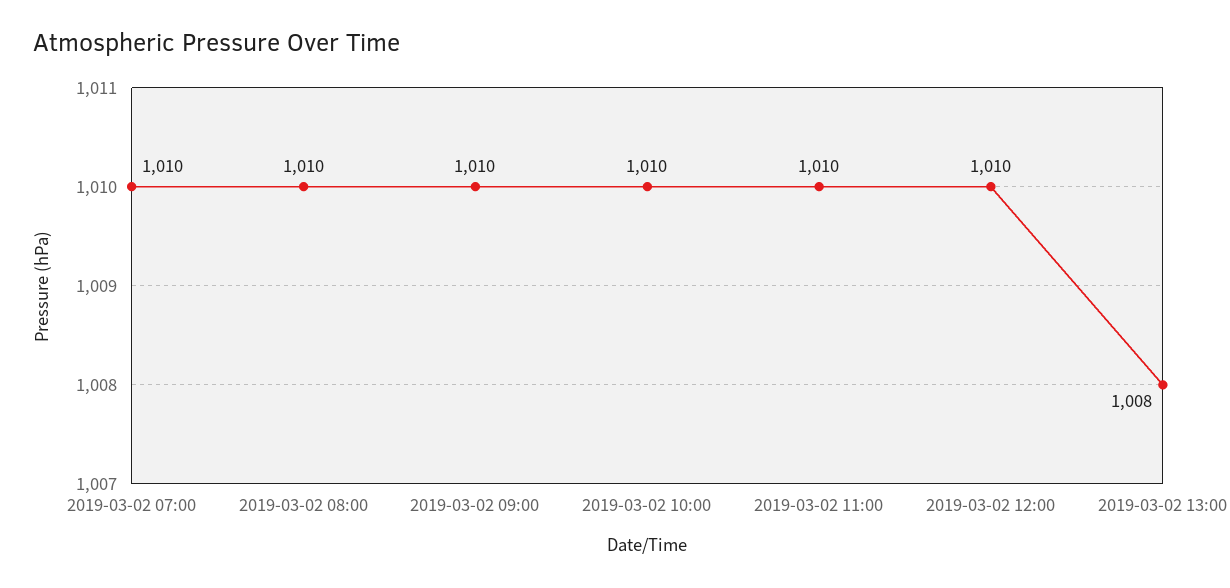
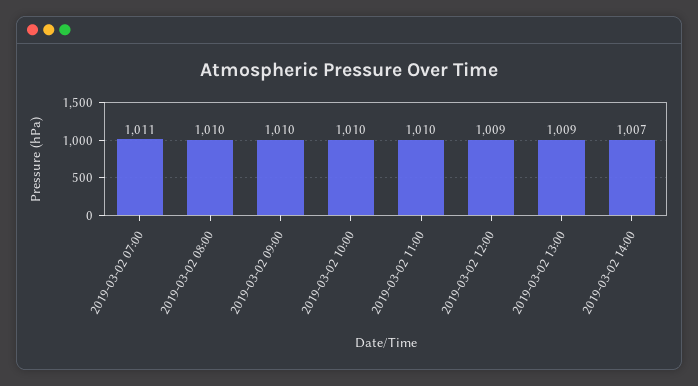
2019-03-02 07:00: 1010 -> 1011
2019-03-02 12:00: 1010 -> 1009
2019-03-02 13:00: 1008 -> 1009
2019-03-02 14:00: none -> 1007

